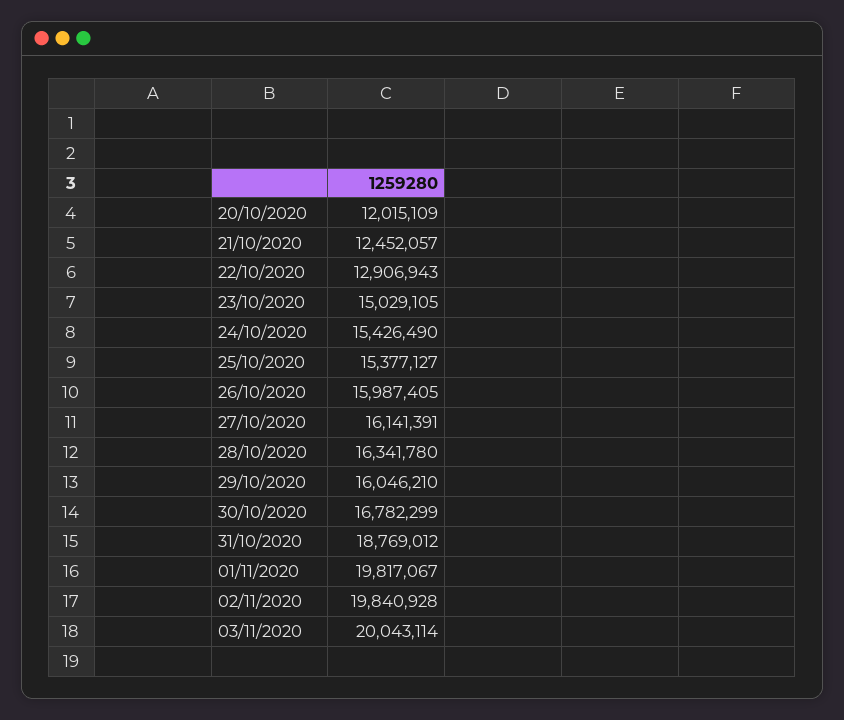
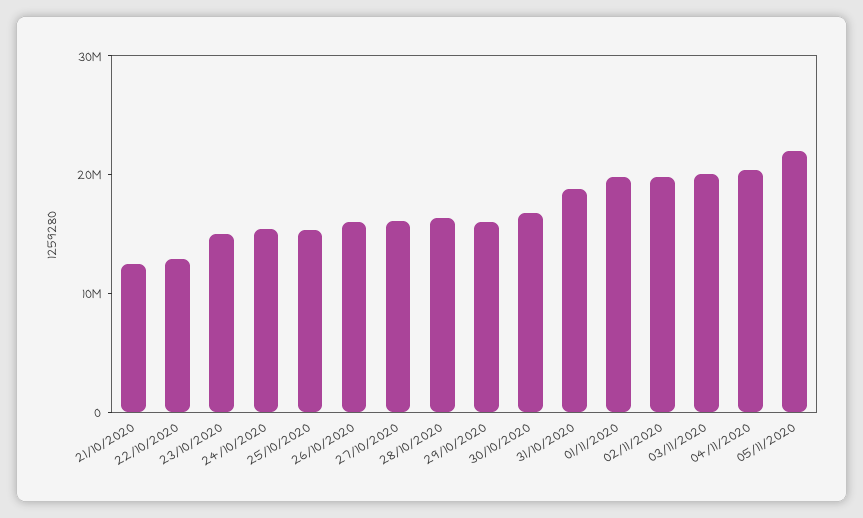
20/10/2020: 12015109 -> none
04/11/2020: none -> 20000000
05/11/2020: none -> 22000000

